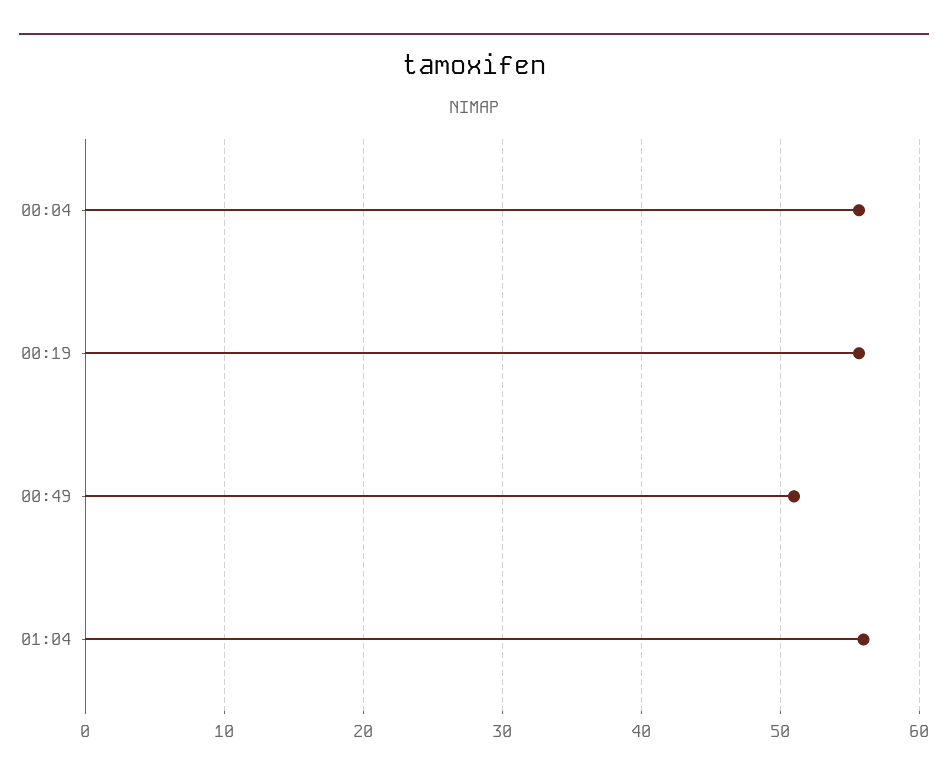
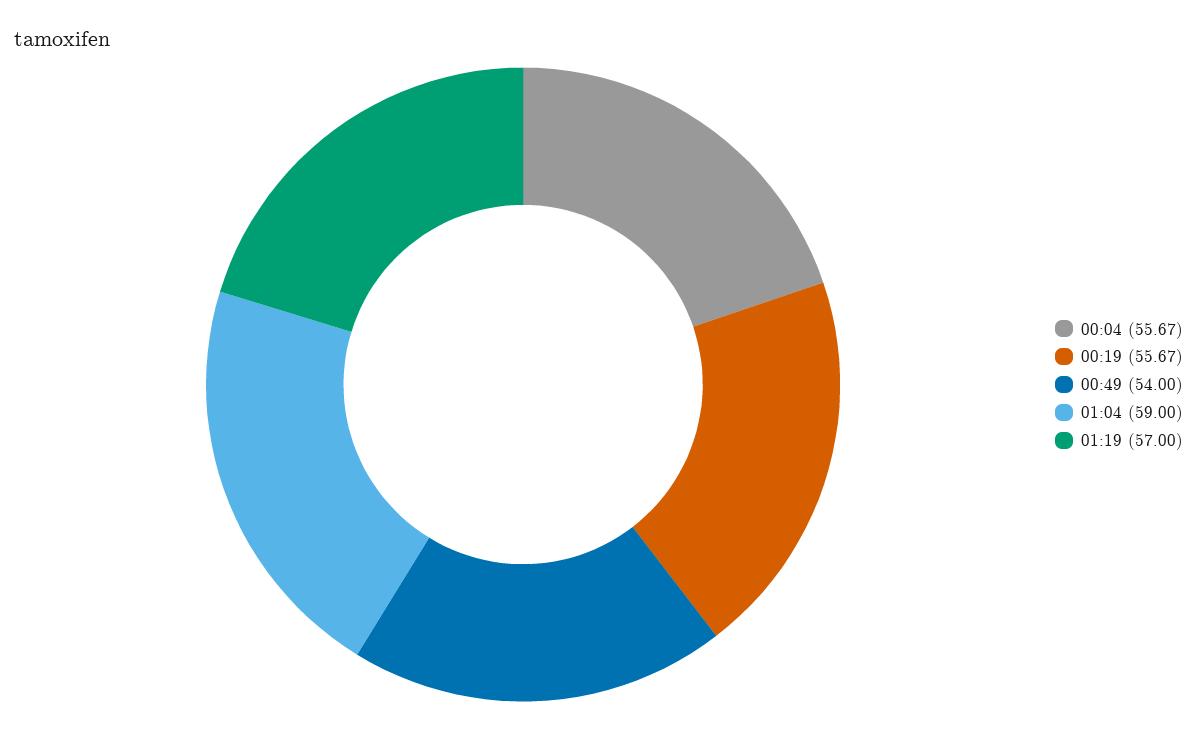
00:49: 51 -> 54
01:04: 56 -> 59
01:19: none -> 57

